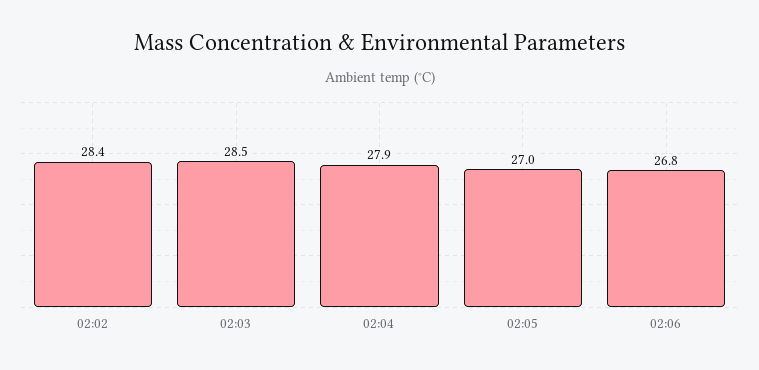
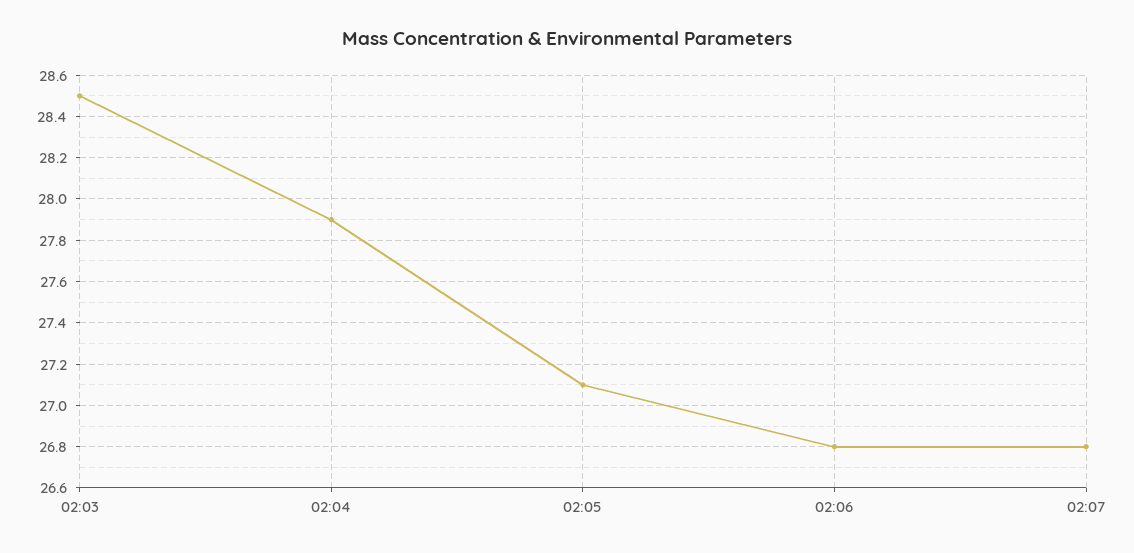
02:02: 28.4 -> none
02:05: 27 -> 27.1
02:07: none -> 26.8

